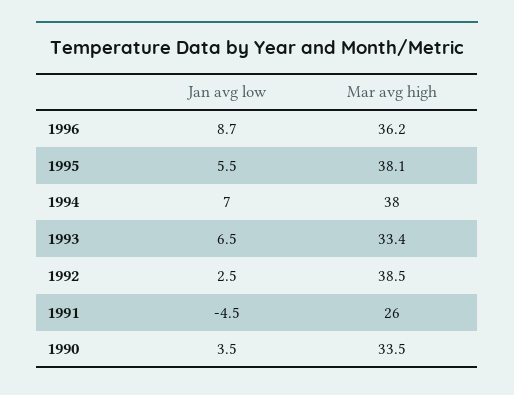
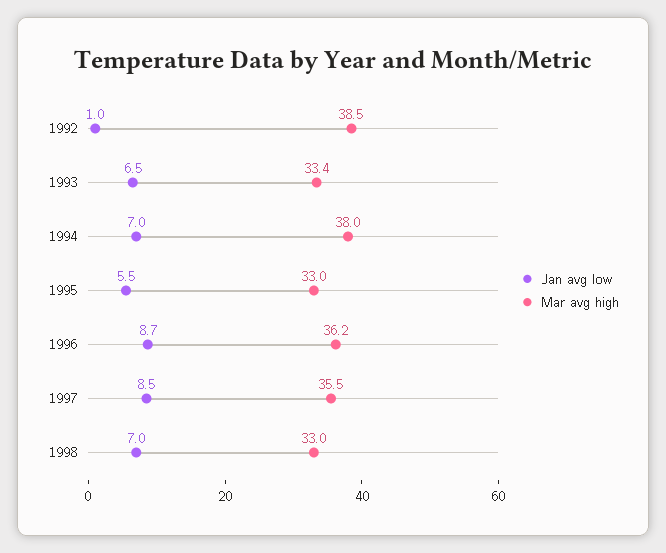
Mar avg high, 1995: 38.1 -> 33
Jan avg low, 1992: 2.5 -> 1
Jan avg low, 1991: -4.5 -> none
Mar avg high, 1991: 26 -> none
Jan avg low, 1990: 3.5 -> none
Mar avg high, 1990: 33.5 -> none
Jan avg low, 1997: none -> 8.5
Mar avg high, 1997: none -> 35.5
Jan avg low, 1998: none -> 7
Mar avg high, 1998: none -> 33

